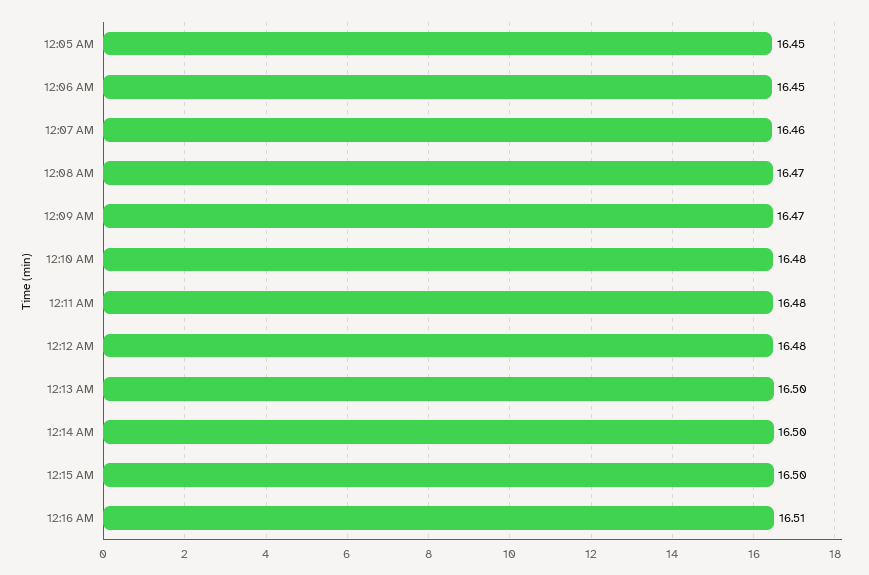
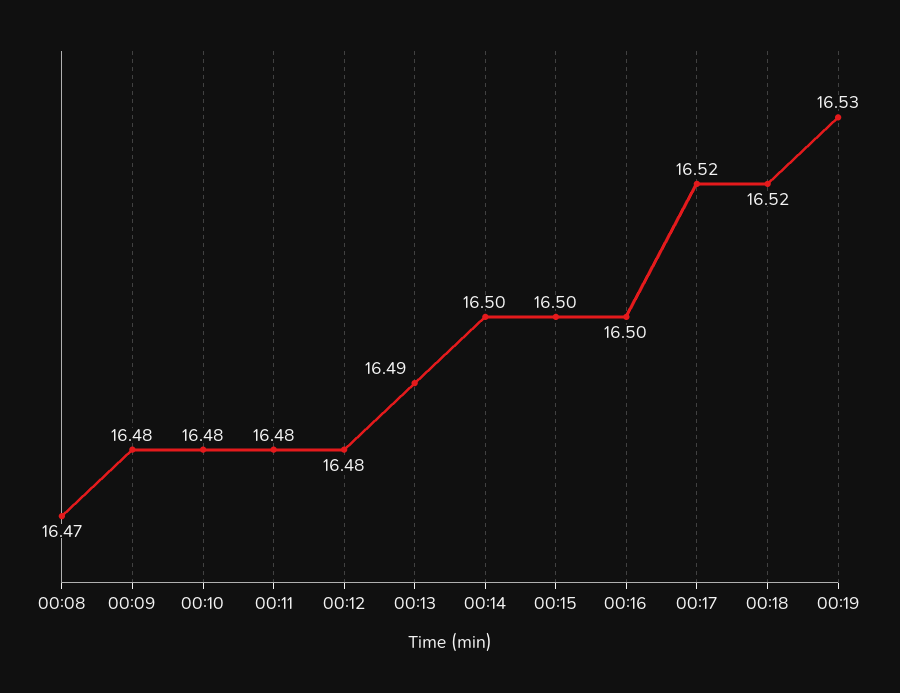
12:05 AM: 16.45 -> none
12:06 AM: 16.45 -> none
12:07 AM: 16.46 -> none
12:09 AM: 16.47 -> 16.48
12:13 AM: 16.5 -> 16.49
12:16 AM: 16.51 -> 16.5
00:17: none -> 16.52
00:18: none -> 16.52
00:19: none -> 16.53

